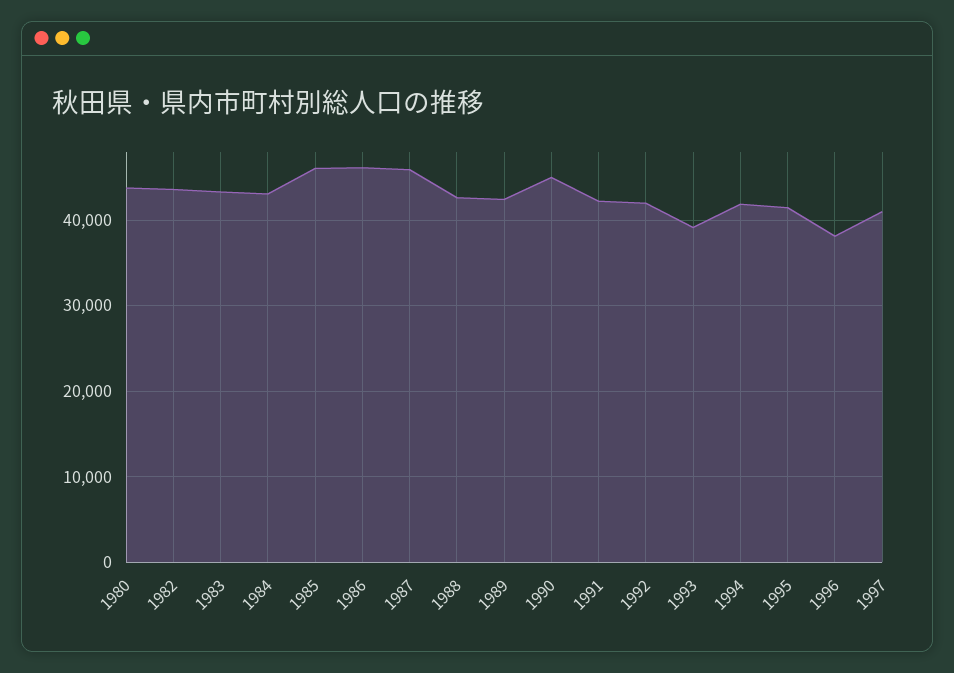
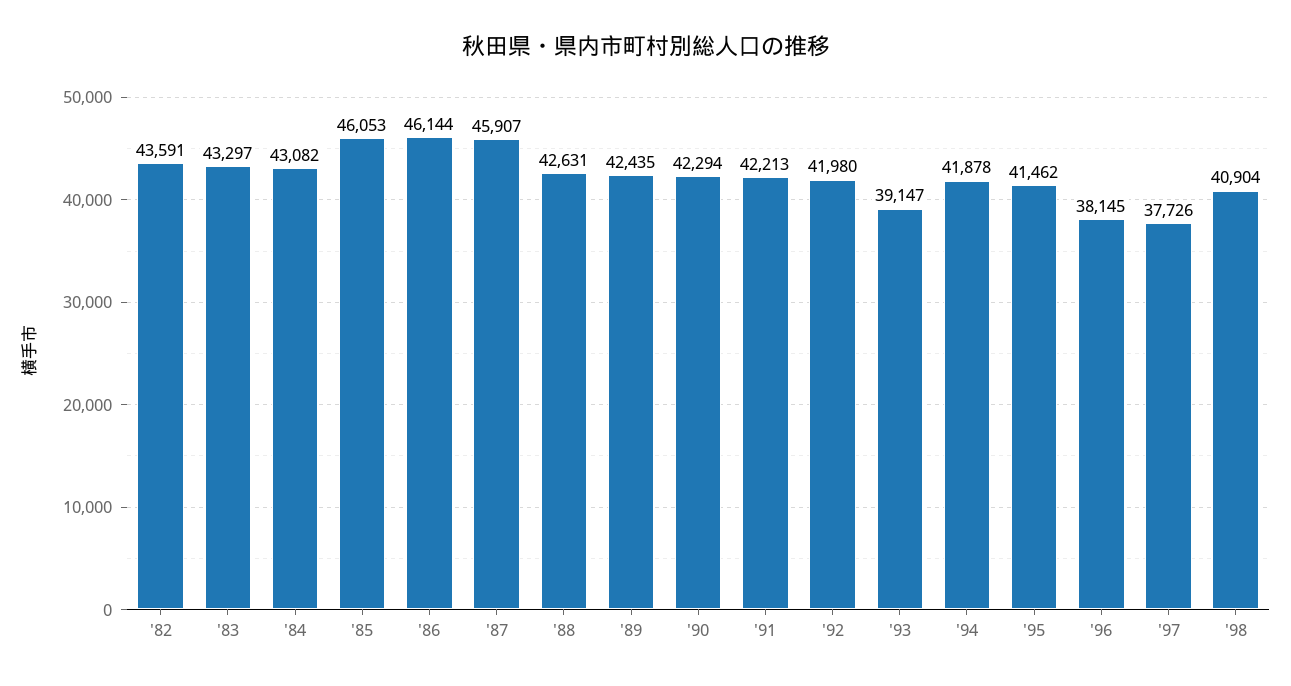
1980: 44000 -> none
1990: 45000 -> 42294
1997: 41000 -> 37726
'98: none -> 40904

